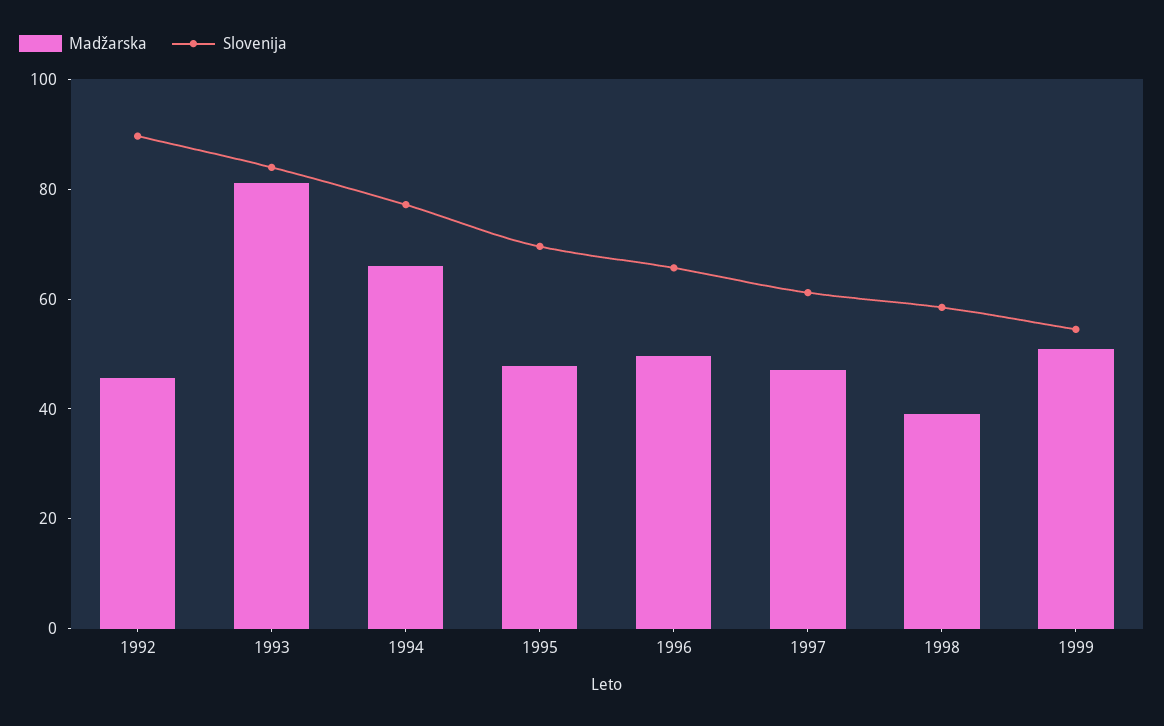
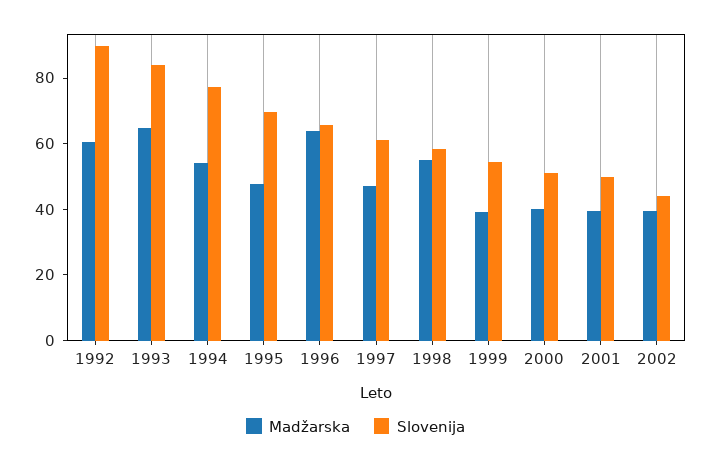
Madžarska, 1992: 45 -> 60
Madžarska, 1993: 80 -> 65
Madžarska, 1994: 65 -> 55
Madžarska, 1996: 50 -> 65
Madžarska, 1998: 40 -> 55
Madžarska, 1999: 50 -> 40
Madžarska, 2000: none -> 40
Slovenija, 2000: none -> 50
Madžarska, 2001: none -> 40
Slovenija, 2001: none -> 50
Madžarska, 2002: none -> 40
Slovenija, 2002: none -> 45

